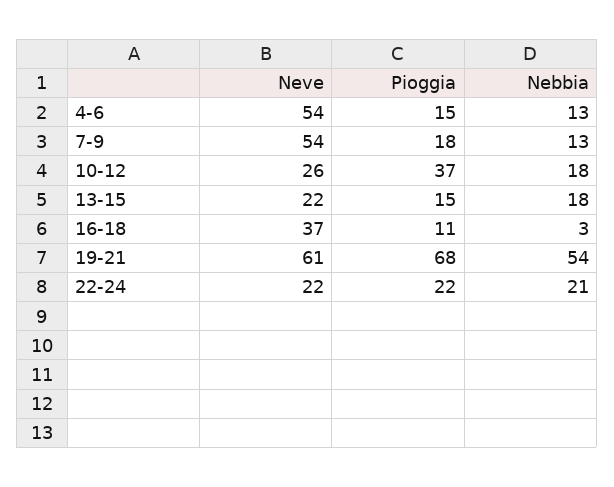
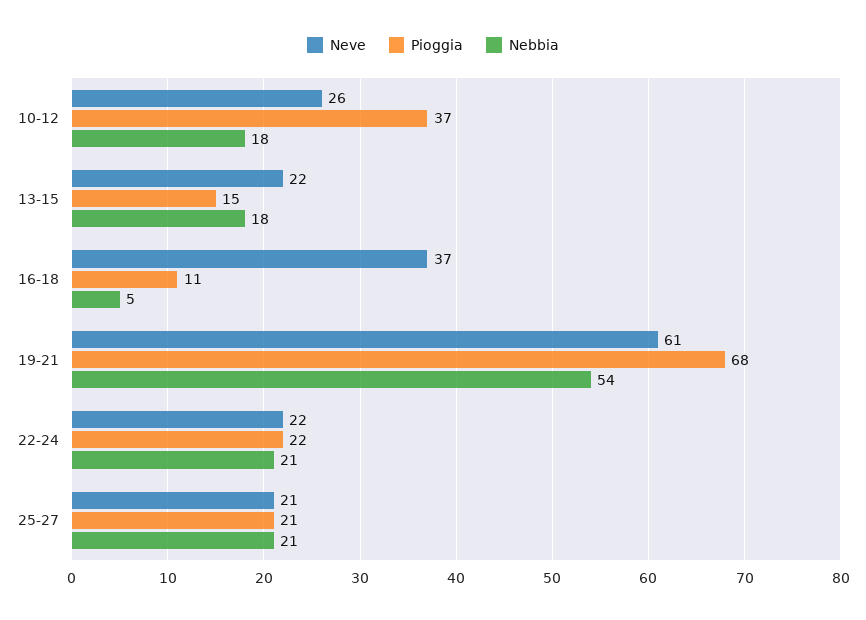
Neve, 4-6: 54 -> none
Pioggia, 4-6: 15 -> none
Nebbia, 4-6: 13 -> none
Neve, 7-9: 54 -> none
Pioggia, 7-9: 18 -> none
Nebbia, 7-9: 13 -> none
Nebbia, 16-18: 3 -> 5
Neve, 25-27: none -> 21
Pioggia, 25-27: none -> 21
Nebbia, 25-27: none -> 21

